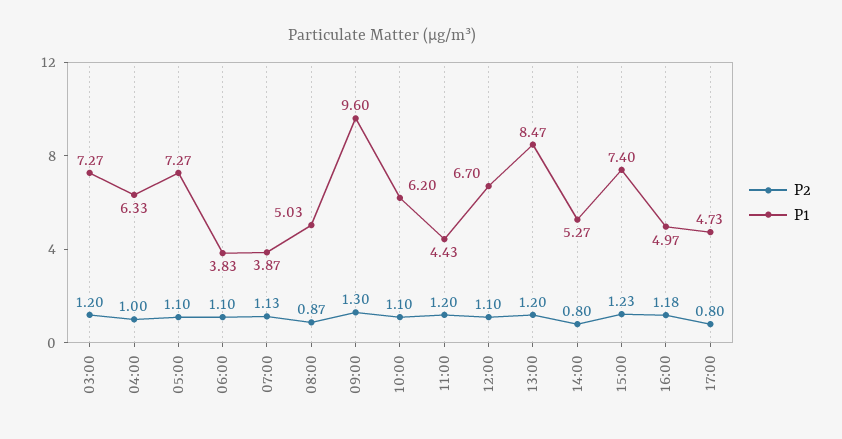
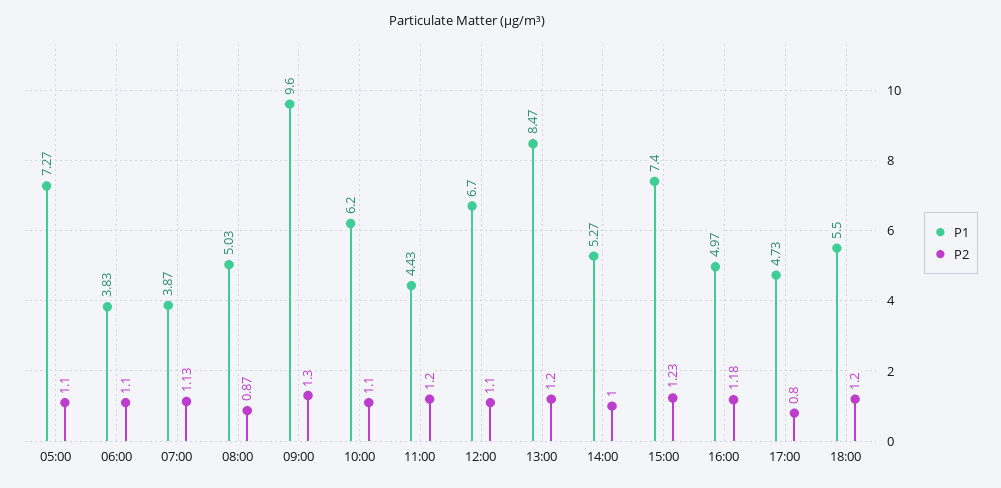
P2, 03:00: 1.2 -> none
P1, 03:00: 7.27 -> none
P2, 04:00: 1 -> none
P1, 04:00: 6.33 -> none
P2, 14:00: 0.8 -> 1
P1, 18:00: none -> 5.5
P2, 18:00: none -> 1.2

